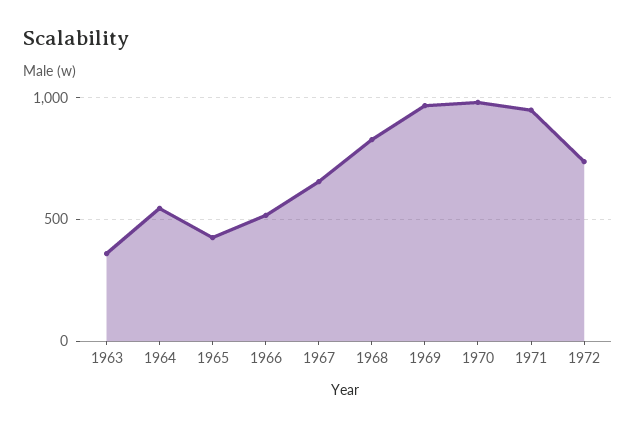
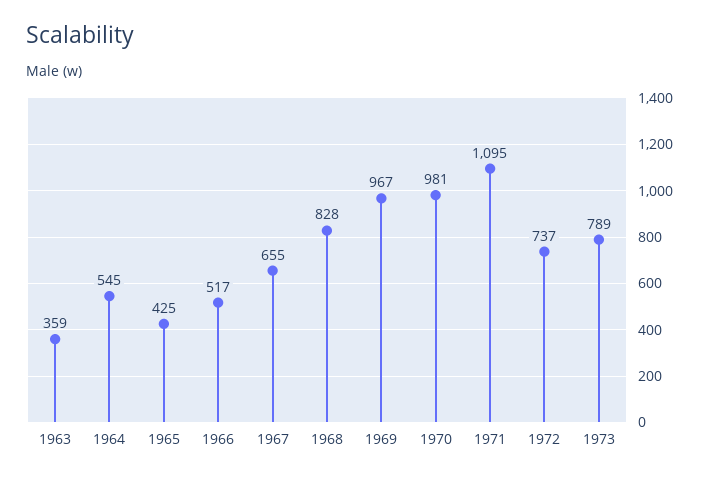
1971: 950 -> 1095
1973: none -> 789

